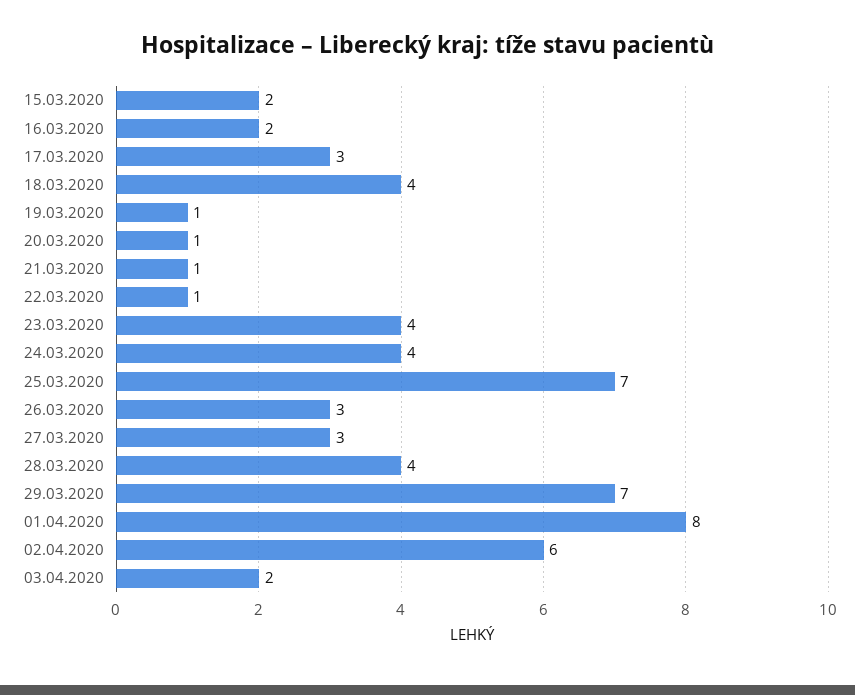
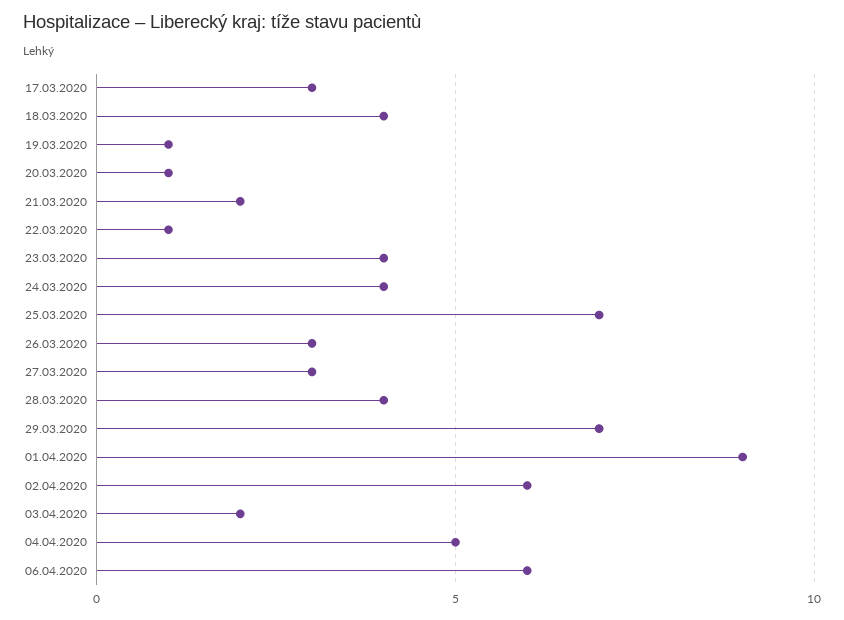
15.03.2020: 2 -> none
16.03.2020: 2 -> none
21.03.2020: 1 -> 2
01.04.2020: 8 -> 9
04.04.2020: none -> 5
06.04.2020: none -> 6

